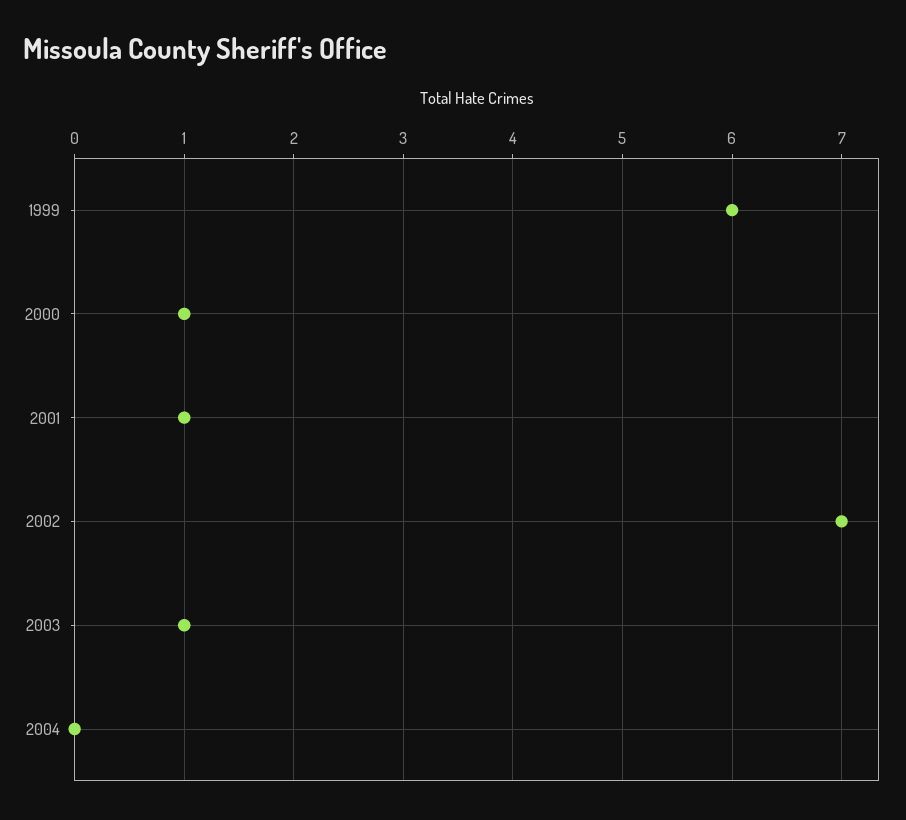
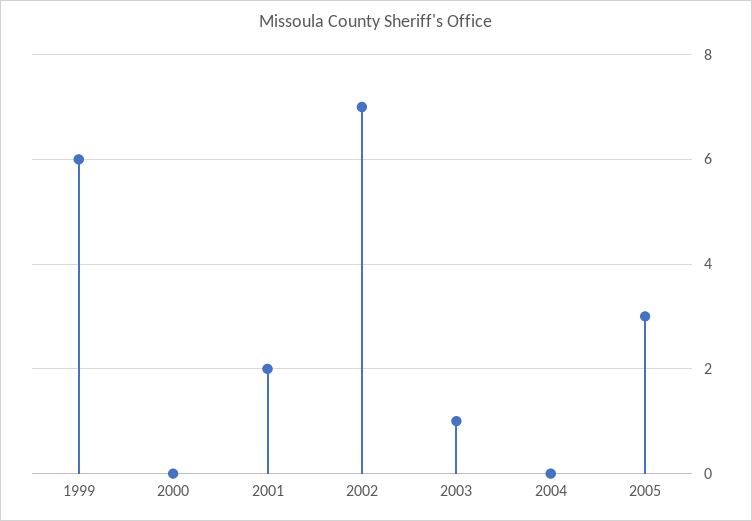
2000: 1 -> 0
2001: 1 -> 2
2005: none -> 3

